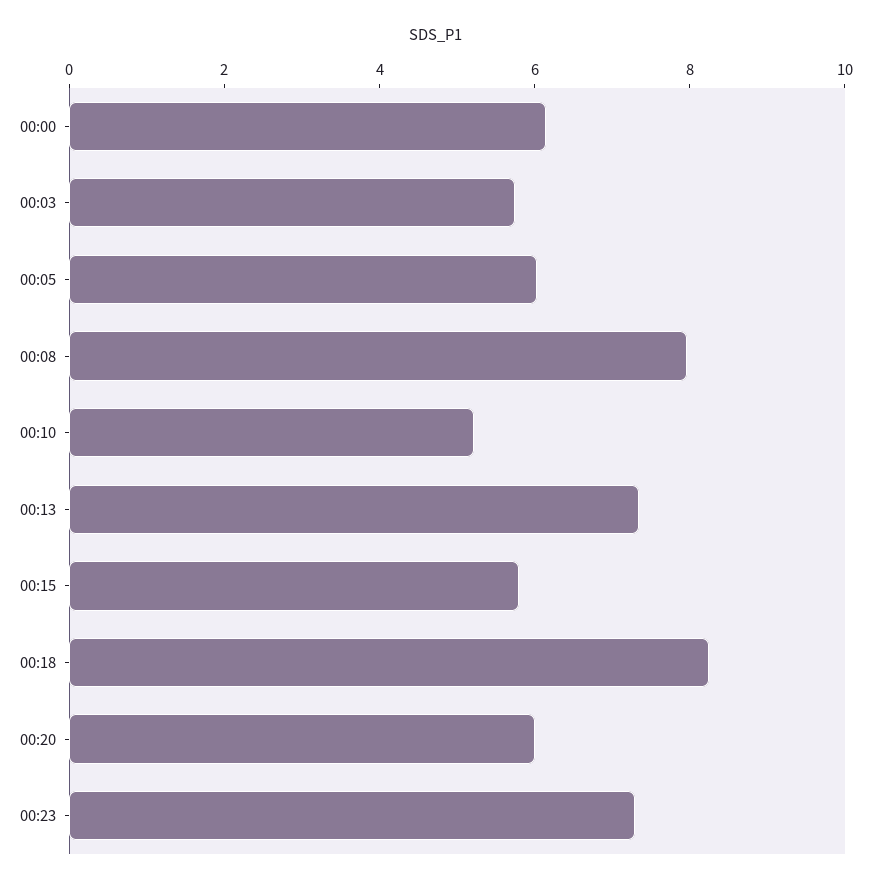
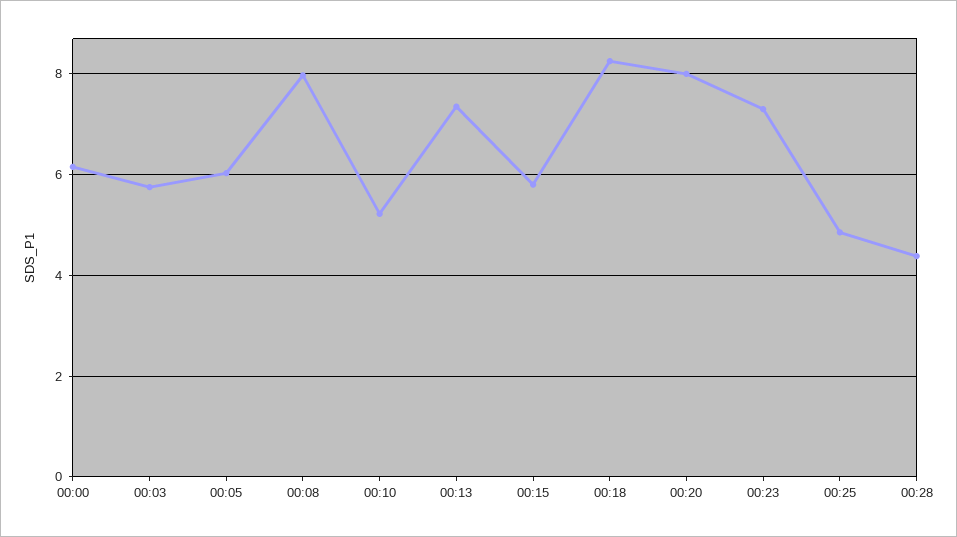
00:20: 6 -> 8
00:25: none -> 4.8
00:28: none -> 4.4

